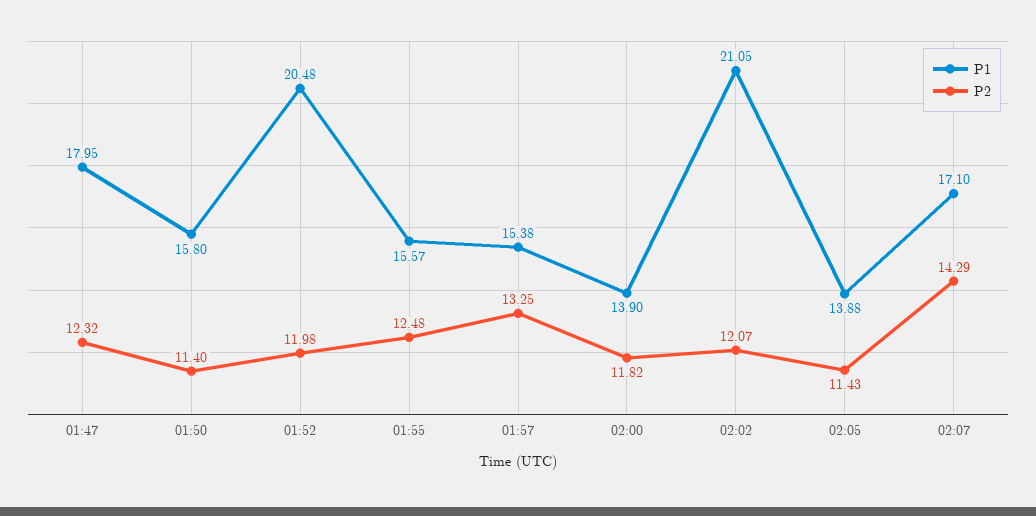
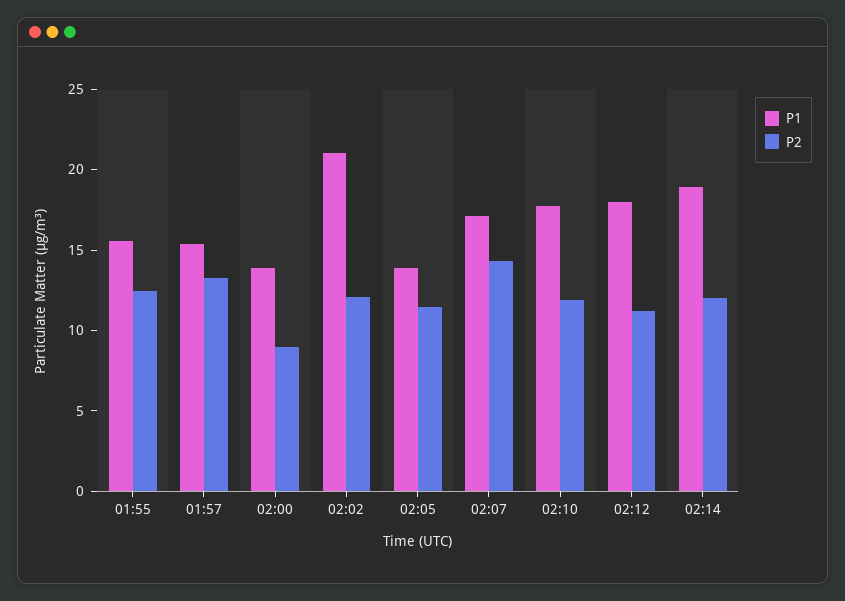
P1, 01:47: 17.95 -> none
P2, 01:47: 12.32 -> none
P1, 01:50: 15.8 -> none
P2, 01:50: 11.4 -> none
P1, 01:52: 20.48 -> none
P2, 01:52: 11.98 -> none
P2, 02:00: 11.82 -> 9
P1, 02:10: none -> 18
P2, 02:10: none -> 12
P1, 02:12: none -> 18
P2, 02:12: none -> 11
P1, 02:14: none -> 19
P2, 02:14: none -> 12

